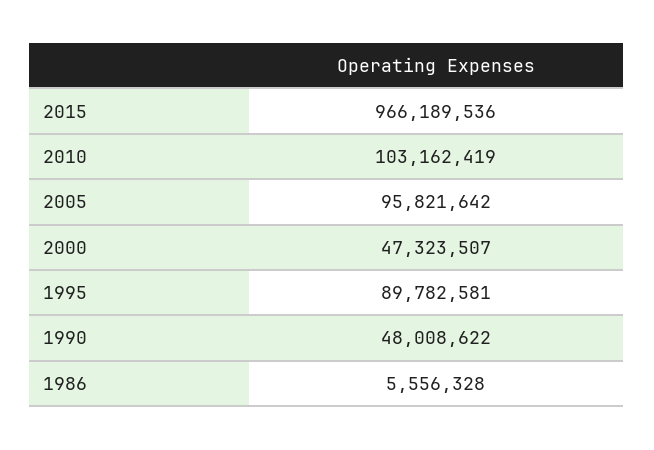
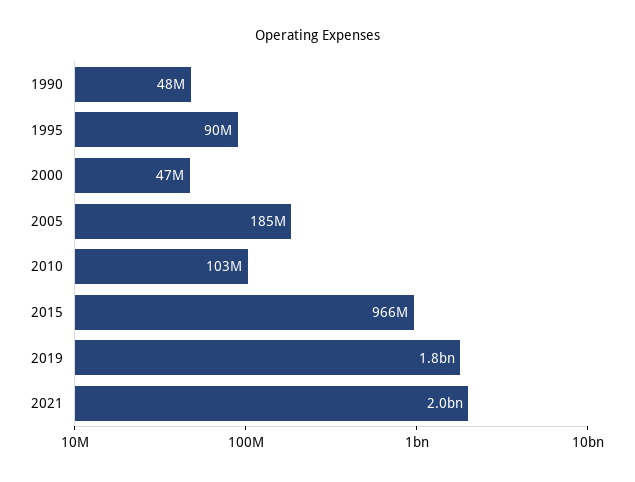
2005: 95821642 -> 185000000
1986: 5556328 -> none
2019: none -> 1800000000
2021: none -> 2000000000

